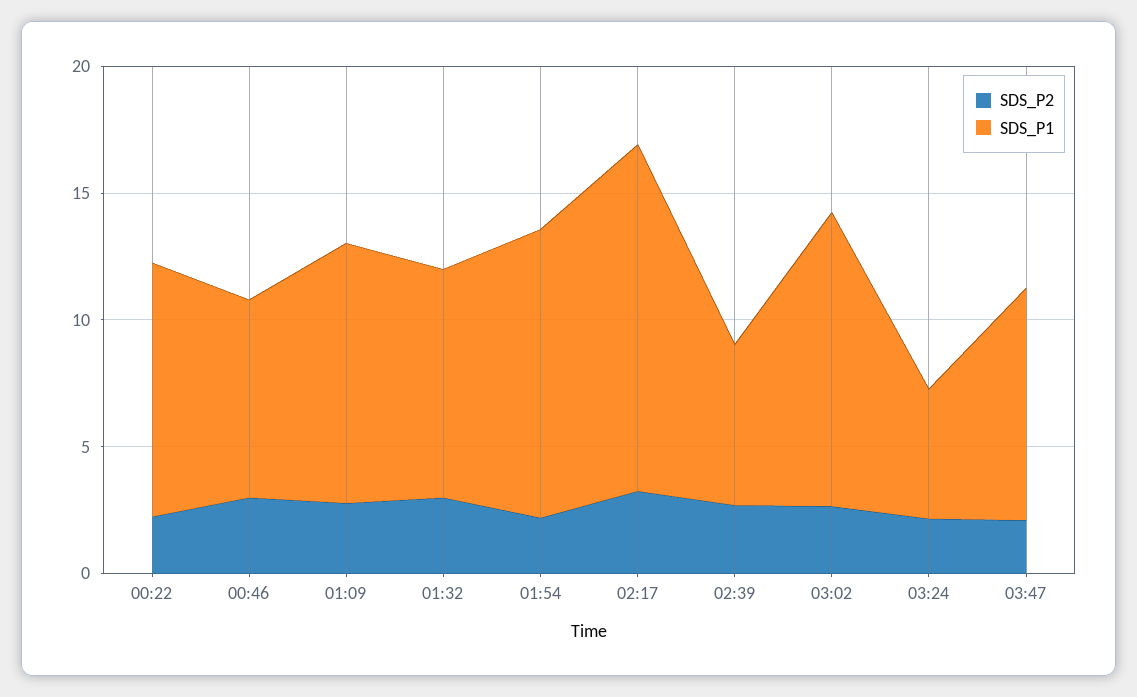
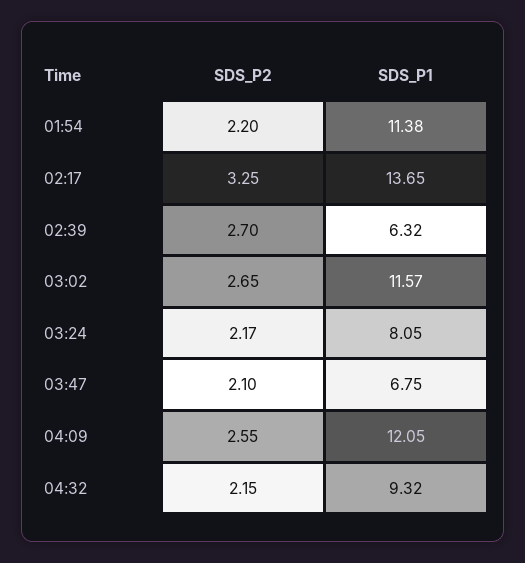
SDS_P2, 00:22: 2 -> none
SDS_P1, 00:22: 10 -> none
SDS_P2, 00:46: 3 -> none
SDS_P1, 00:46: 8 -> none
SDS_P2, 01:09: 3 -> none
SDS_P1, 01:09: 10 -> none
SDS_P2, 01:32: 3 -> none
SDS_P1, 01:32: 9 -> none
SDS_P1, 03:24: 5 -> 8.05
SDS_P1, 03:47: 9 -> 6.75
SDS_P2, 04:09: none -> 2.55
SDS_P1, 04:09: none -> 12.05
SDS_P2, 04:32: none -> 2.15
SDS_P1, 04:32: none -> 9.32

